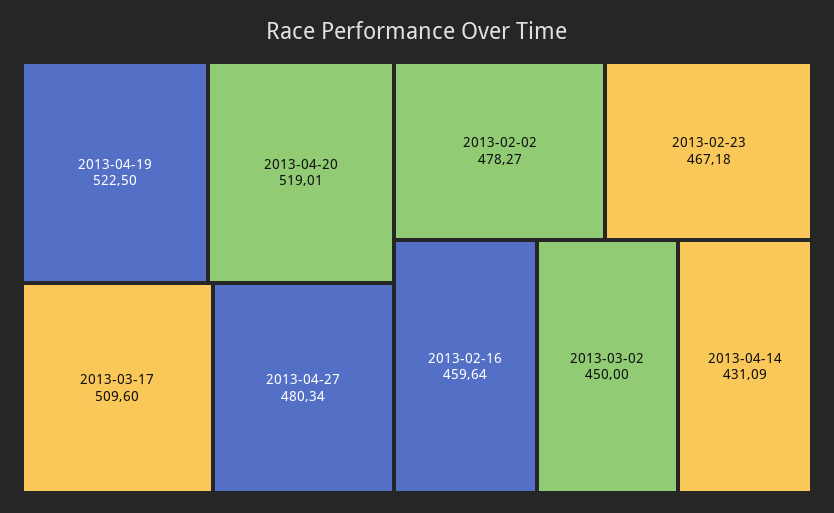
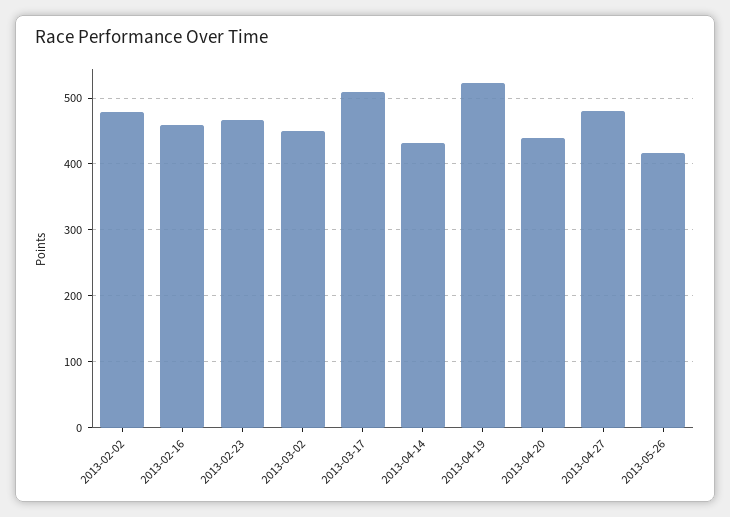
2013-04-20: 519.01 -> 440
2013-05-26: none -> 420

